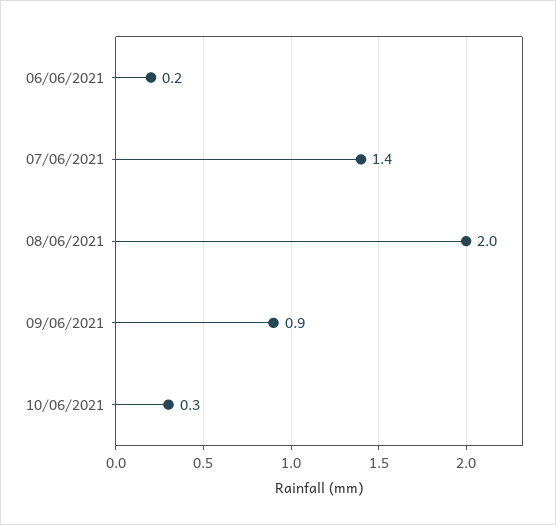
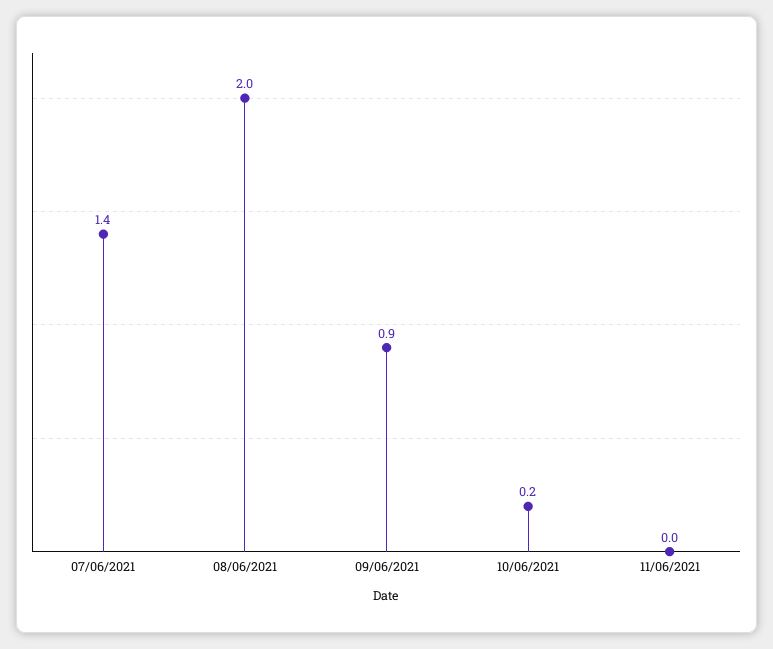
06/06/2021: 0.2 -> none
10/06/2021: 0.3 -> 0.2
11/06/2021: none -> 0

